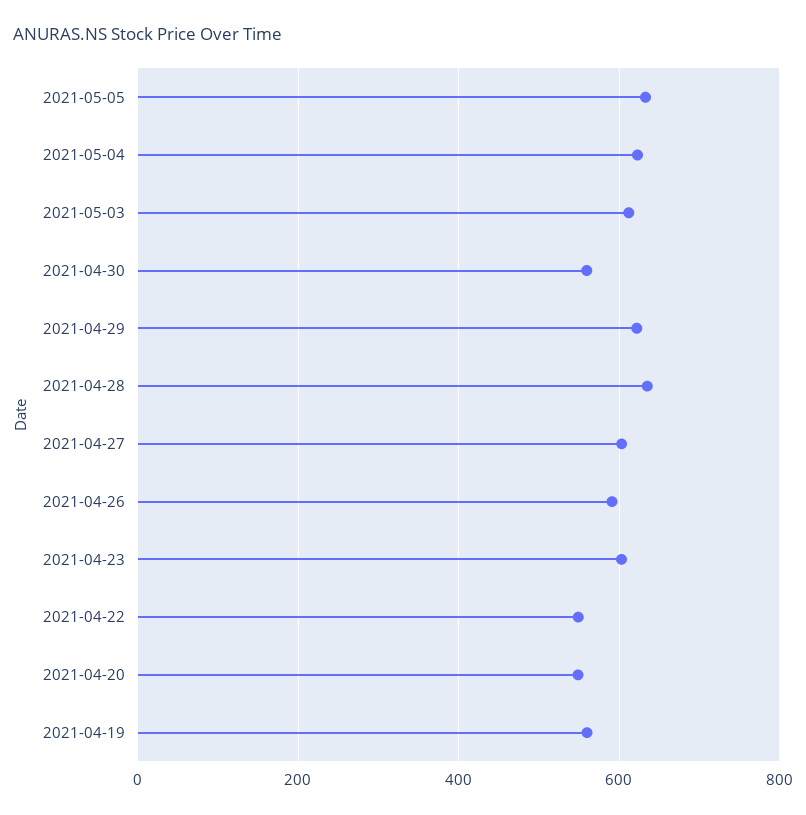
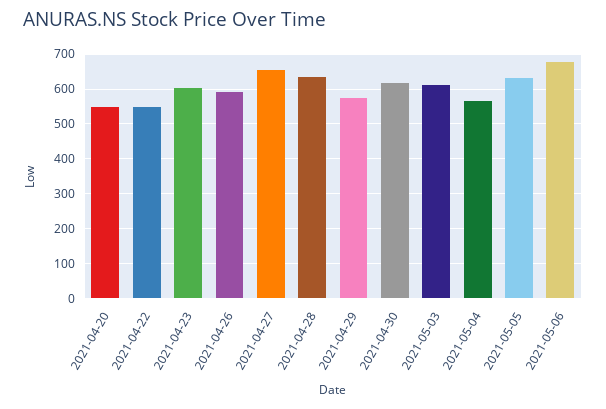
2021-05-04: 620 -> 560
2021-04-30: 560 -> 620
2021-04-29: 620 -> 580
2021-04-27: 600 -> 660
2021-04-19: 560 -> none
2021-05-06: none -> 680

